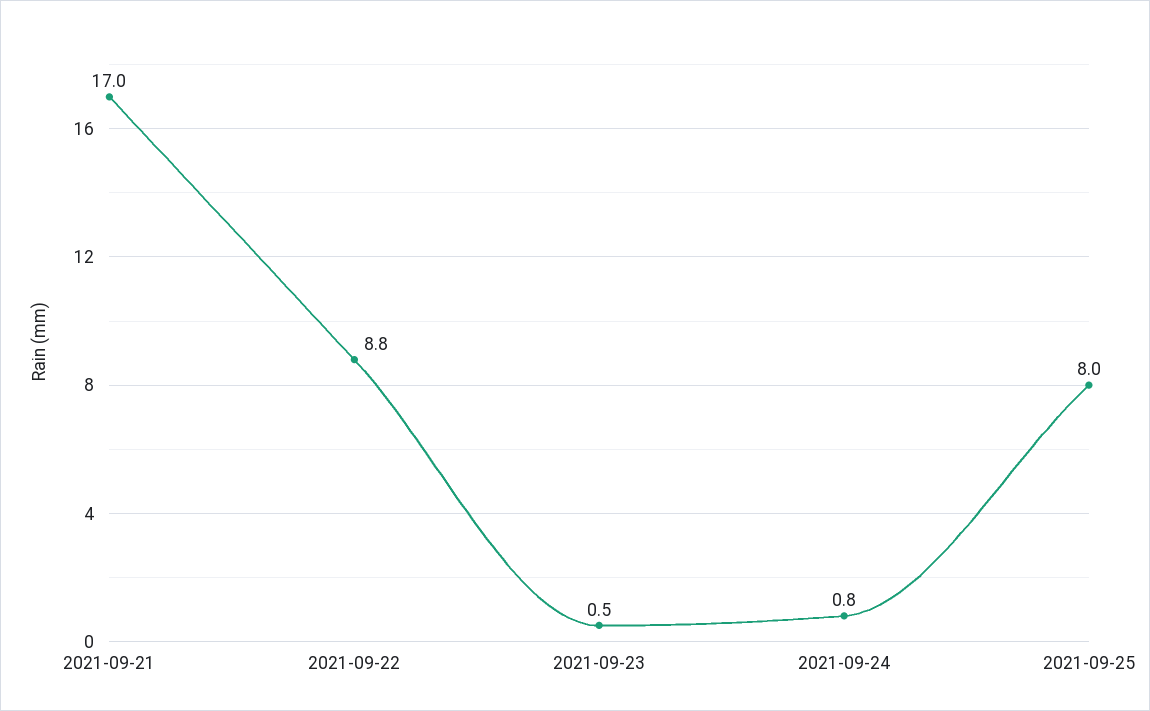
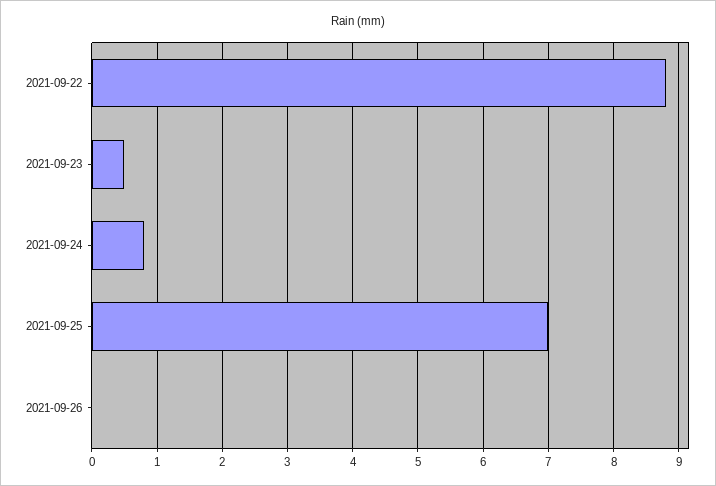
2021-09-21: 17 -> none
2021-09-25: 8 -> 7
2021-09-26: none -> 0

